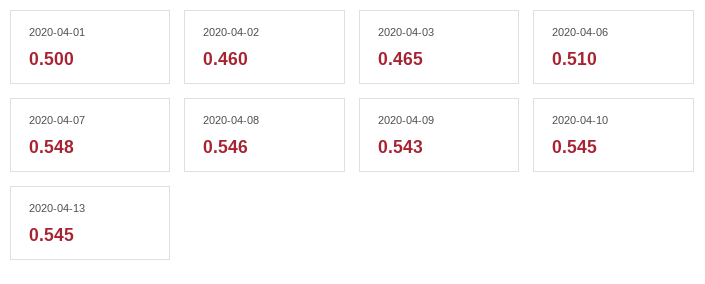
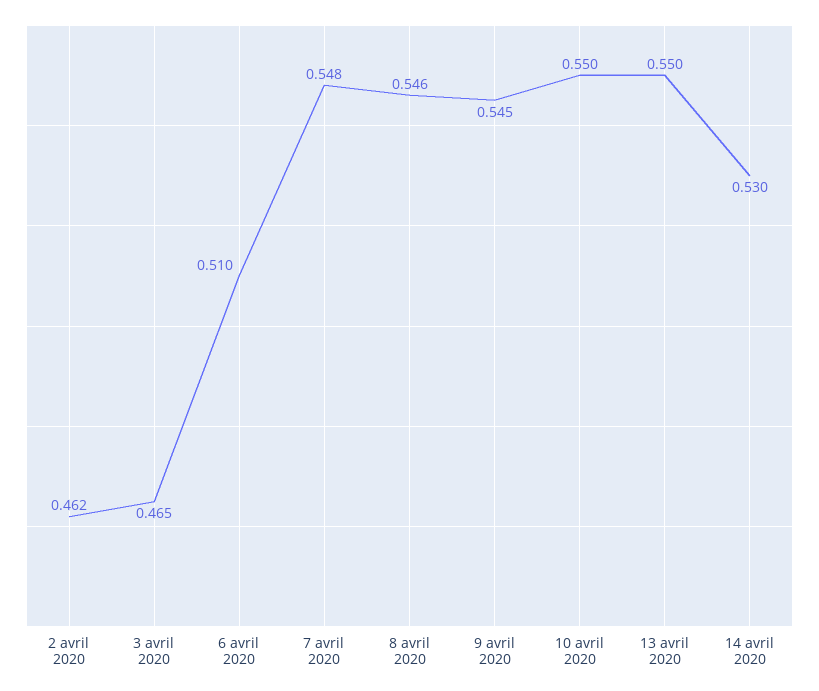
2020-04-01: 0.5 -> none
2020-04-02: 0.46 -> 0.462
2020-04-09: 0.543 -> 0.545
2020-04-10: 0.545 -> 0.55
2020-04-13: 0.545 -> 0.55
14 avril 2020: none -> 0.53

